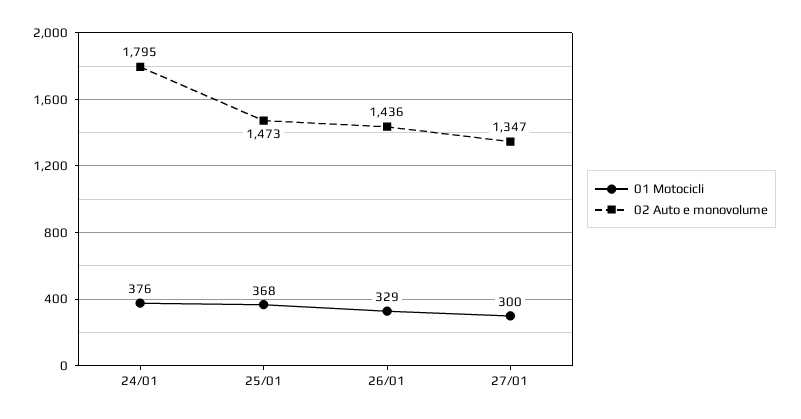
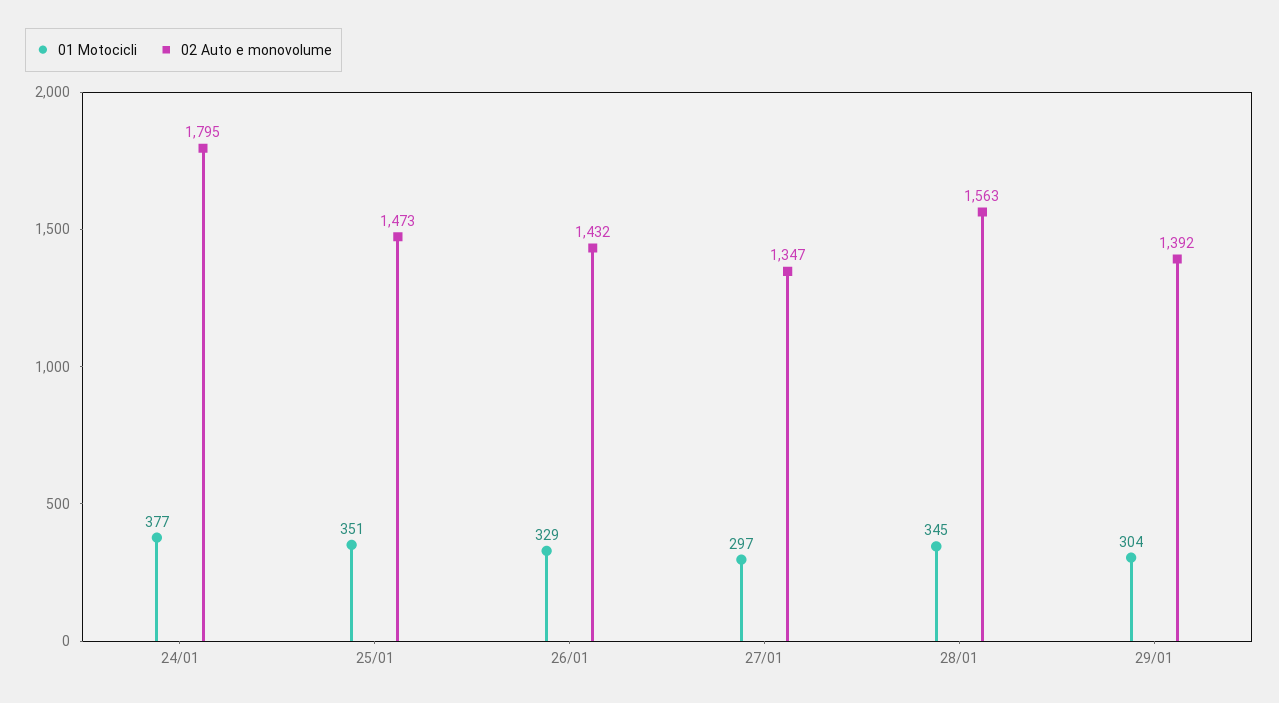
01 Motocicli, 24/01: 376 -> 377
01 Motocicli, 25/01: 368 -> 351
02 Auto e monovolume, 26/01: 1436 -> 1432
01 Motocicli, 27/01: 300 -> 297
01 Motocicli, 28/01: none -> 345
02 Auto e monovolume, 28/01: none -> 1563
01 Motocicli, 29/01: none -> 304
02 Auto e monovolume, 29/01: none -> 1392

